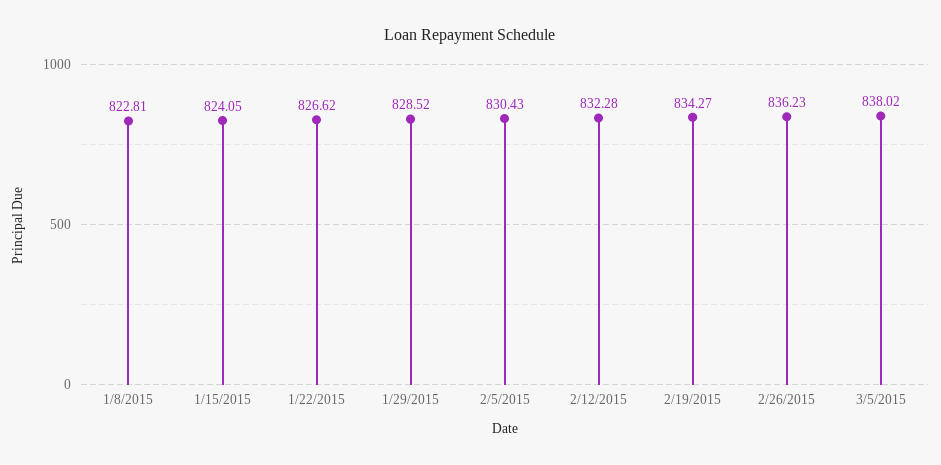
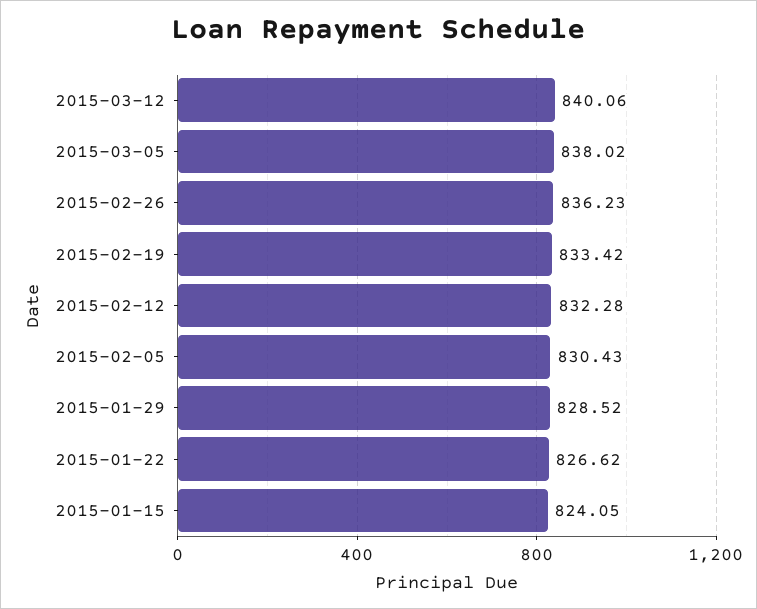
1/8/2015: 822.81 -> none
2/19/2015: 834.27 -> 833.42
2015-03-12: none -> 840.06

